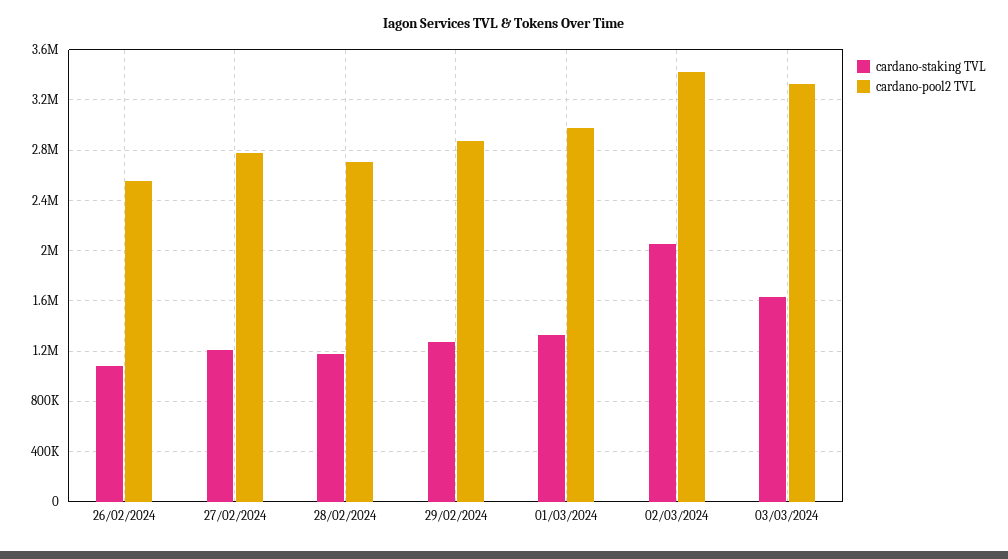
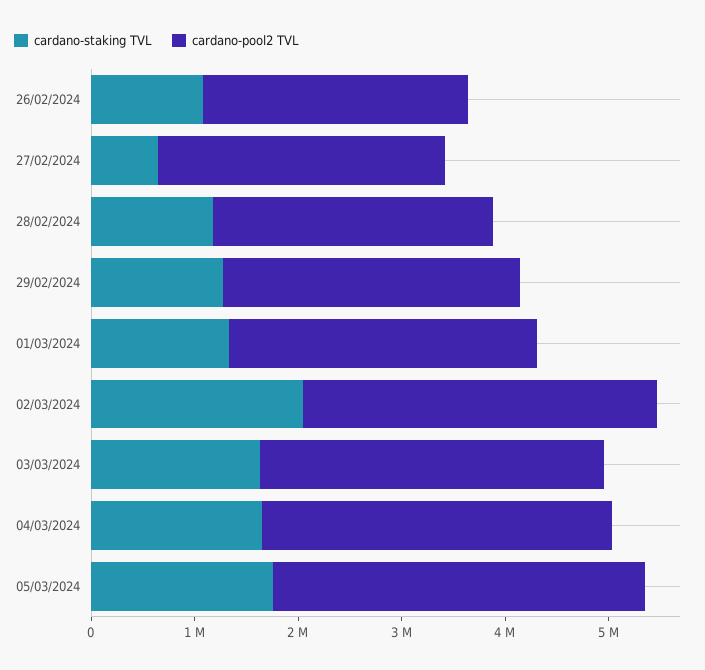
cardano-staking TVL, 27/02/2024: 1200000 -> 600000
cardano-staking TVL, 04/03/2024: none -> 1600000
cardano-pool2 TVL, 04/03/2024: none -> 3400000
cardano-staking TVL, 05/03/2024: none -> 1800000
cardano-pool2 TVL, 05/03/2024: none -> 3600000

